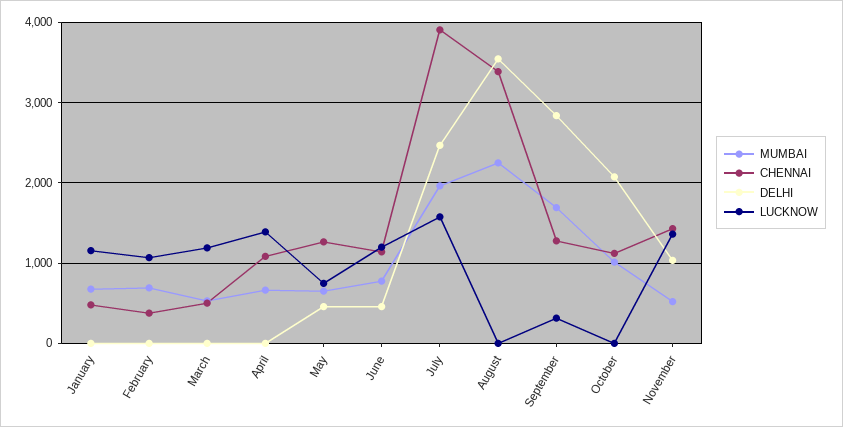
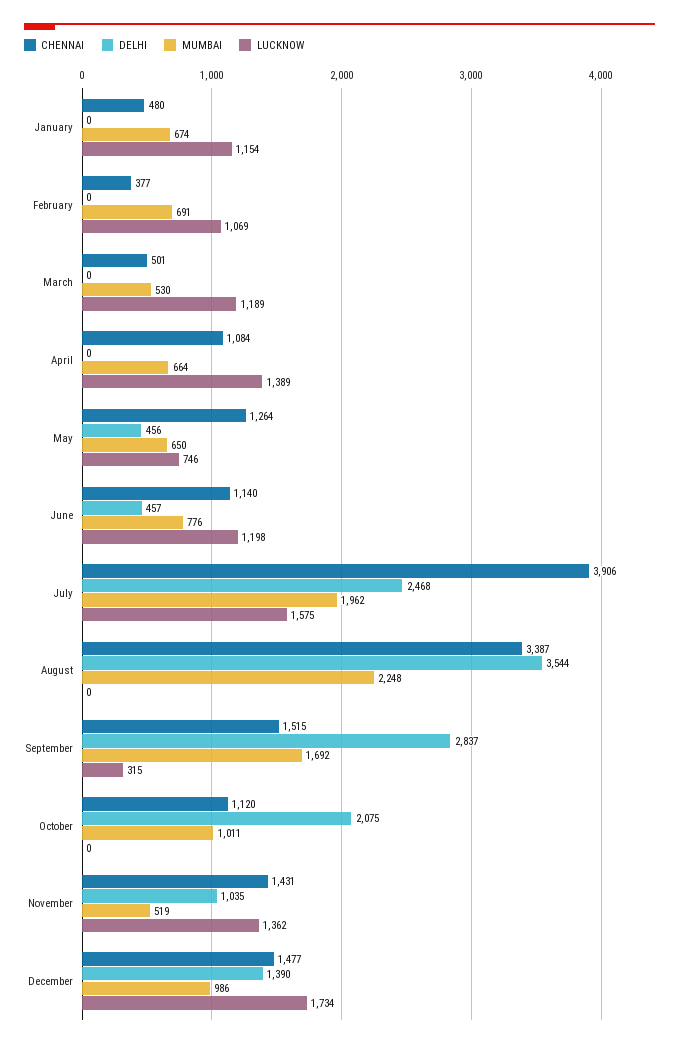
CHENNAI, September: 1300 -> 1515
CHENNAI, December: none -> 1477
DELHI, December: none -> 1390
MUMBAI, December: none -> 986
LUCKNOW, December: none -> 1734

